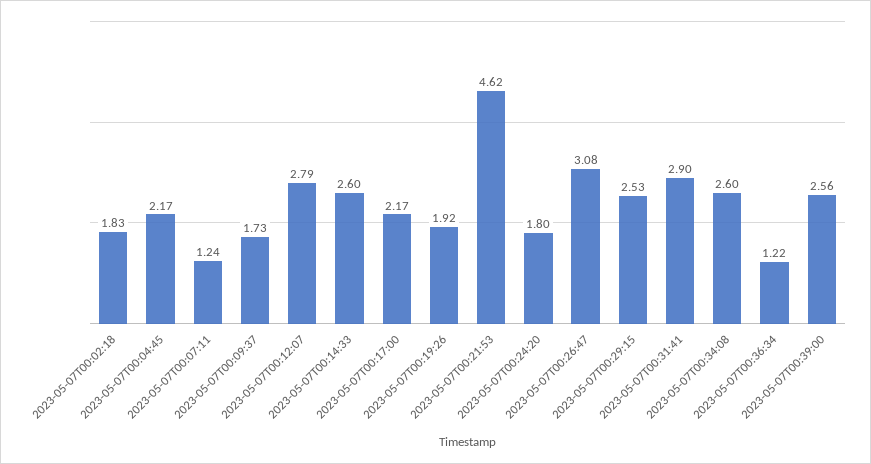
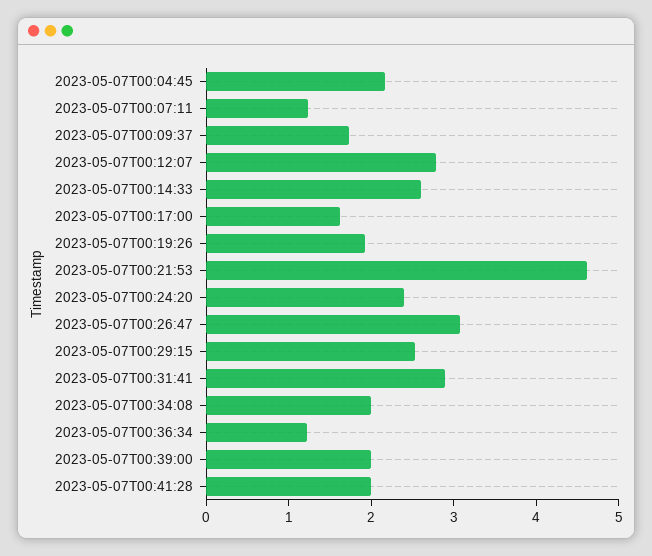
2023-05-07T00:02:18: 1.83 -> none
2023-05-07T00:17:00: 2.17 -> 1.6
2023-05-07T00:24:20: 1.8 -> 2.4
2023-05-07T00:34:08: 2.6 -> 2
2023-05-07T00:39:00: 2.56 -> 2
2023-05-07T00:41:28: none -> 2

